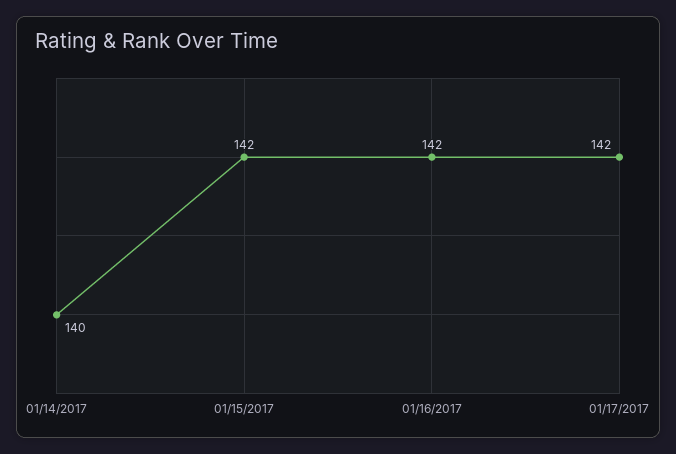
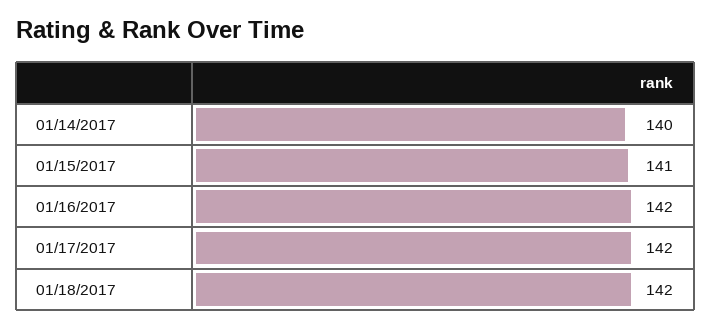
01/15/2017: 142 -> 141
01/18/2017: none -> 142

